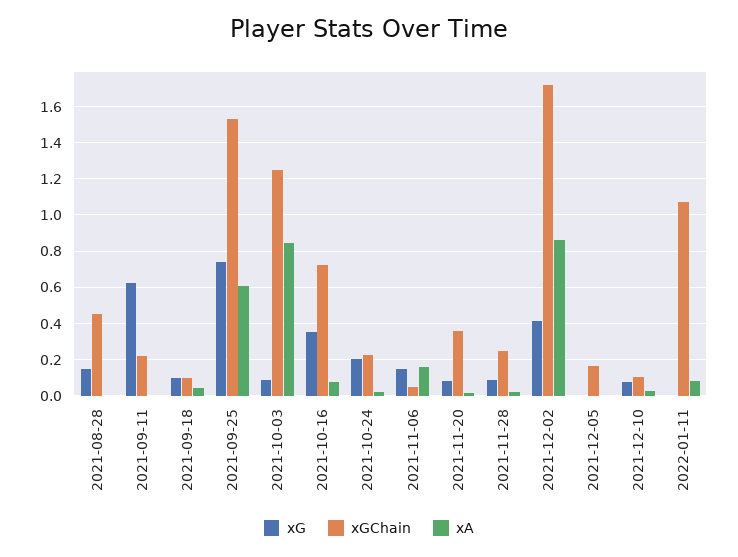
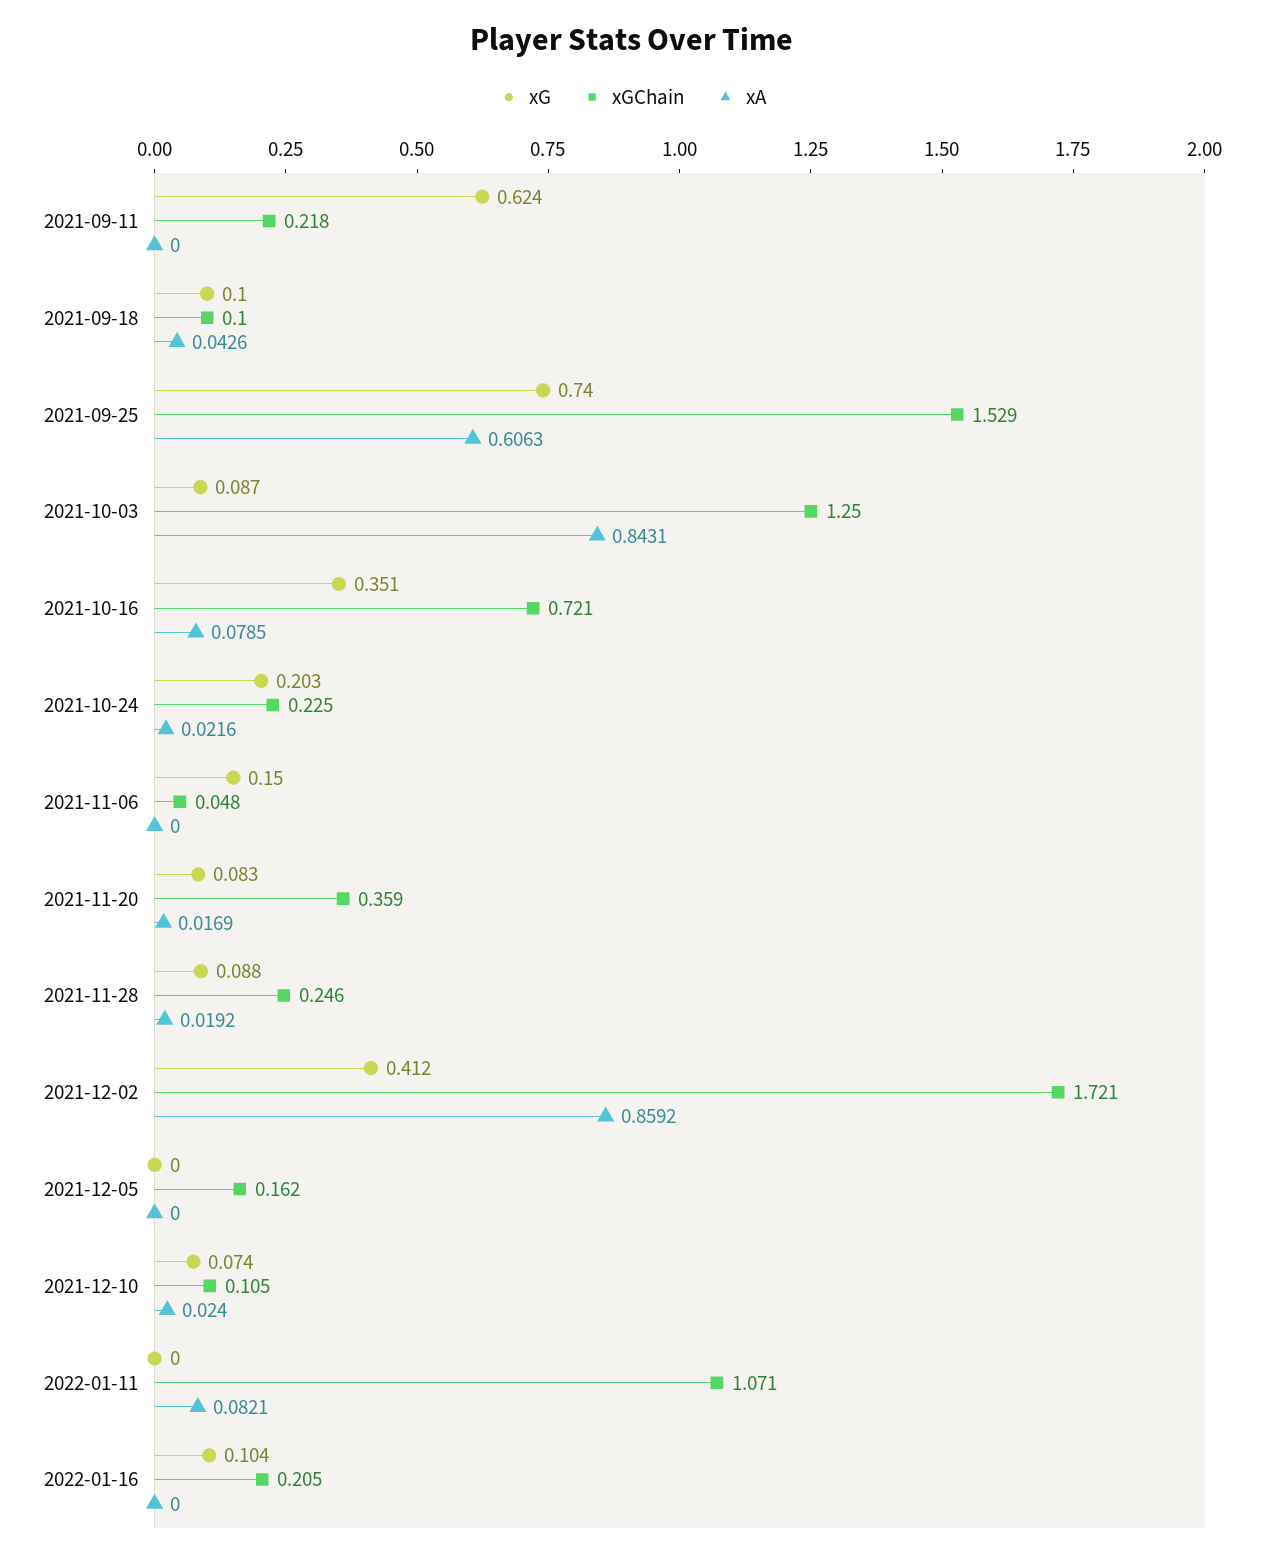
xG, 2021-08-28: 0.15 -> none
xGChain, 2021-08-28: 0.45 -> none
xA, 2021-08-28: 0 -> none
xA, 2021-11-06: 0.15 -> 0
xG, 2022-01-16: none -> 0.104
xGChain, 2022-01-16: none -> 0.205
xA, 2022-01-16: none -> 0

